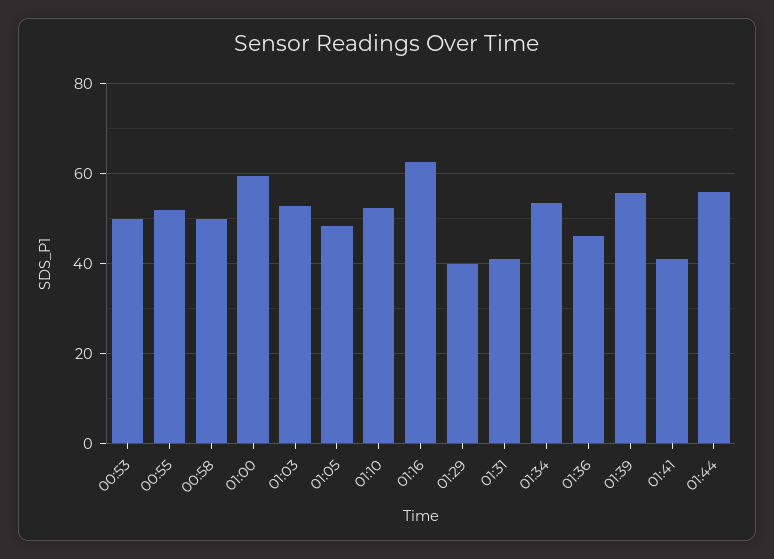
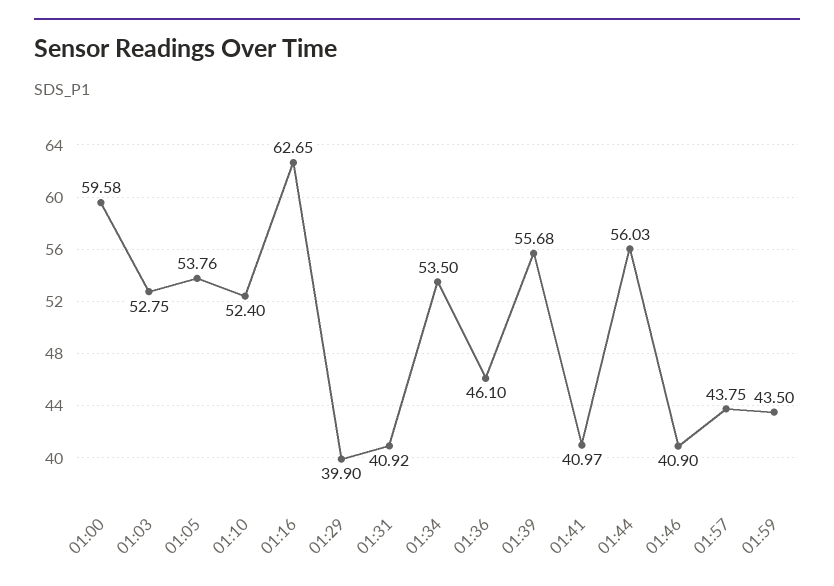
00:53: 50 -> none
00:55: 52 -> none
00:58: 50 -> none
01:05: 48 -> 53.76
01:46: none -> 40.9
01:57: none -> 43.75
01:59: none -> 43.5

